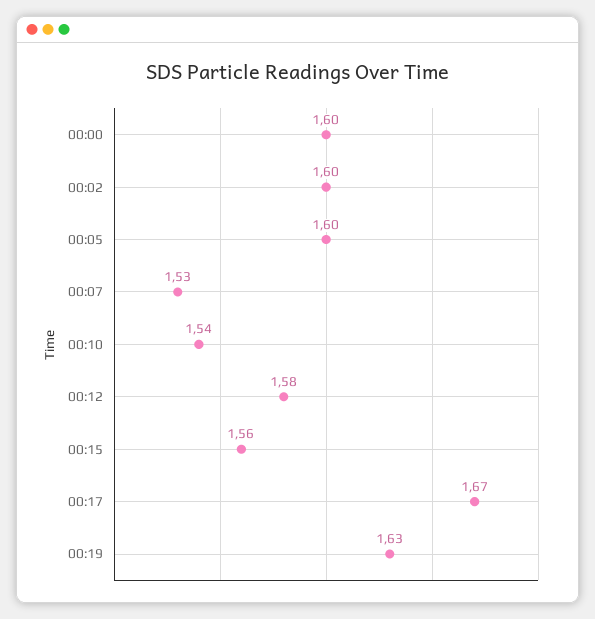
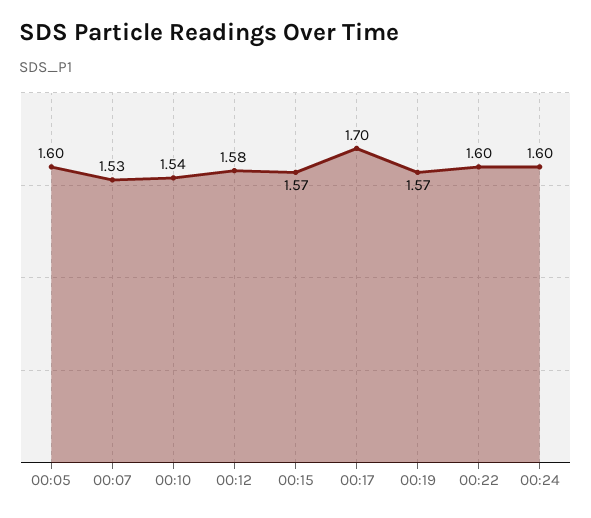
00:00: 1.6 -> none
00:02: 1.6 -> none
00:15: 1.56 -> 1.57
00:17: 1.67 -> 1.7
00:19: 1.63 -> 1.57
00:22: none -> 1.6
00:24: none -> 1.6

